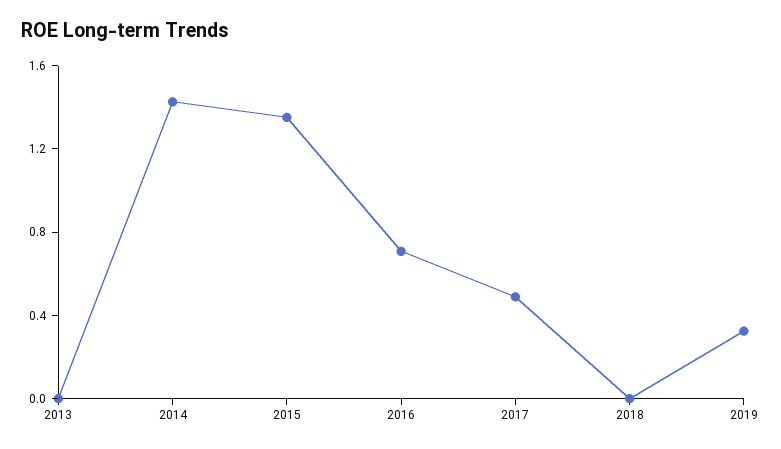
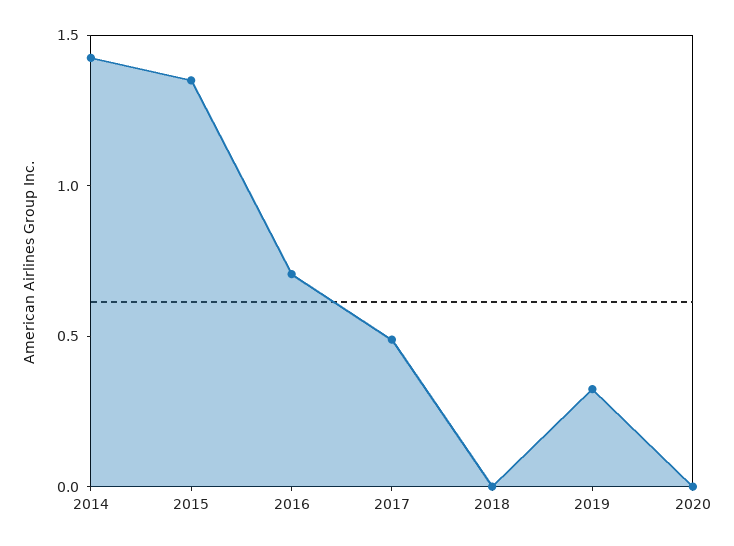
2013: 0 -> none
2020: none -> 0

